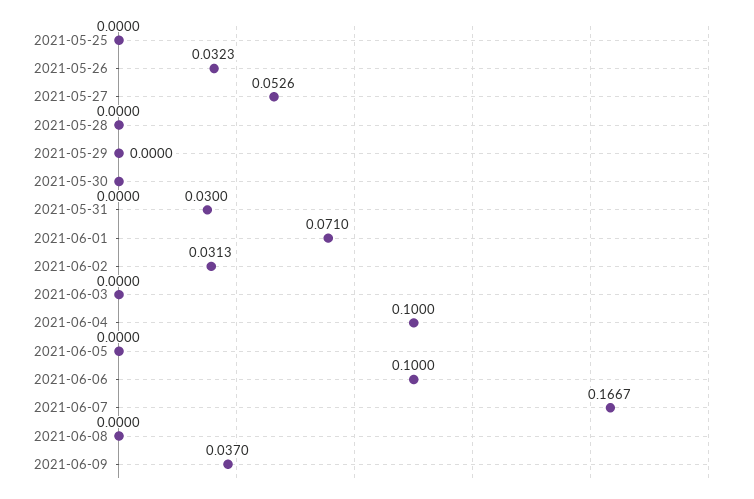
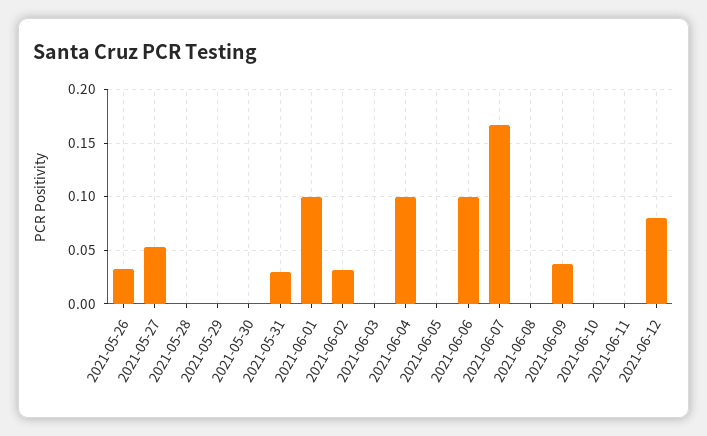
2021-05-25: 0 -> none
2021-06-01: 0.071 -> 0.1
2021-06-10: none -> 0
2021-06-11: none -> 0
2021-06-12: none -> 0.08

